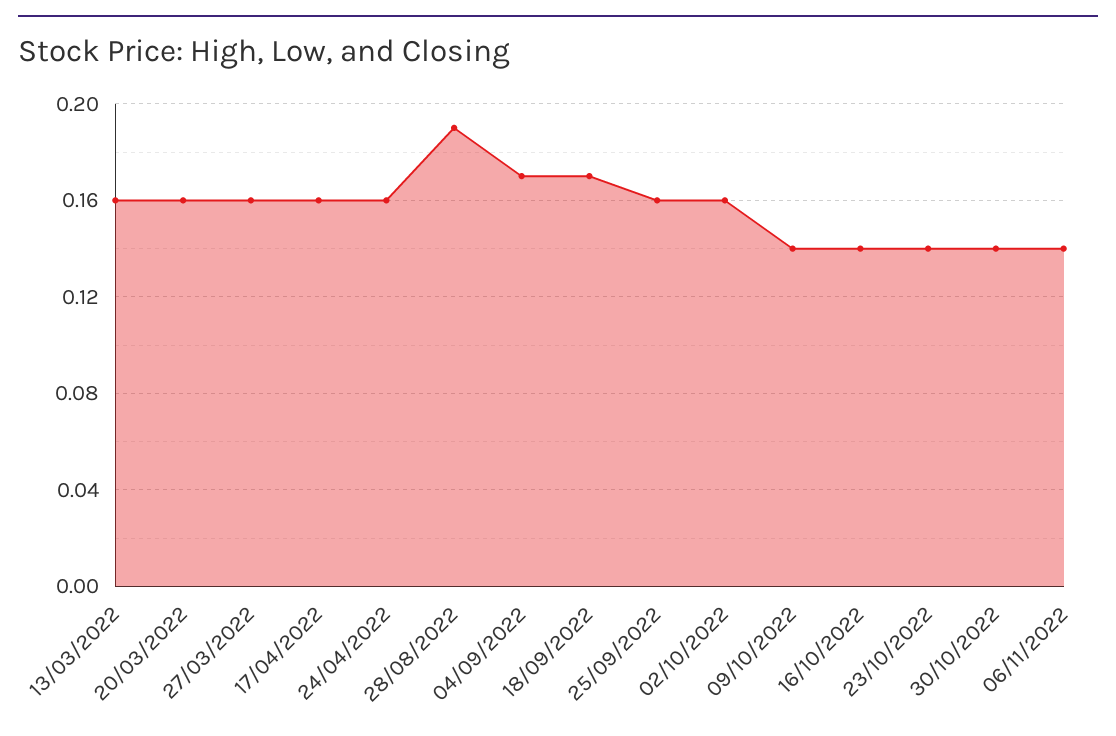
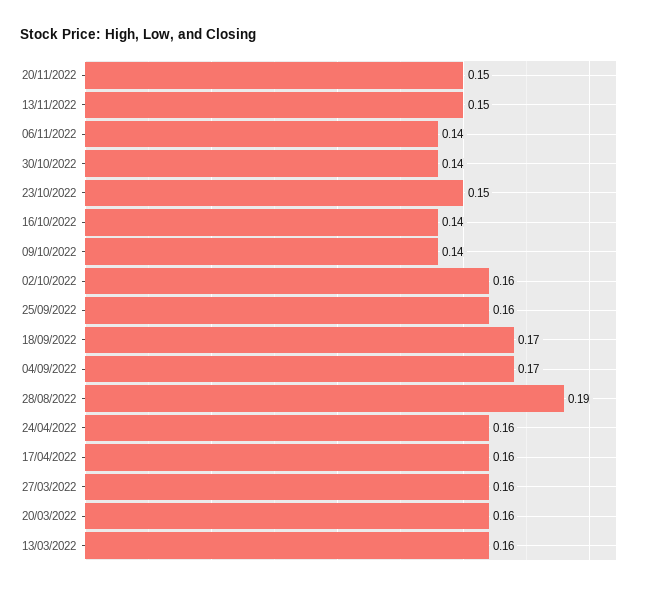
23/10/2022: 0.14 -> 0.15
20/11/2022: none -> 0.15
13/11/2022: none -> 0.15

